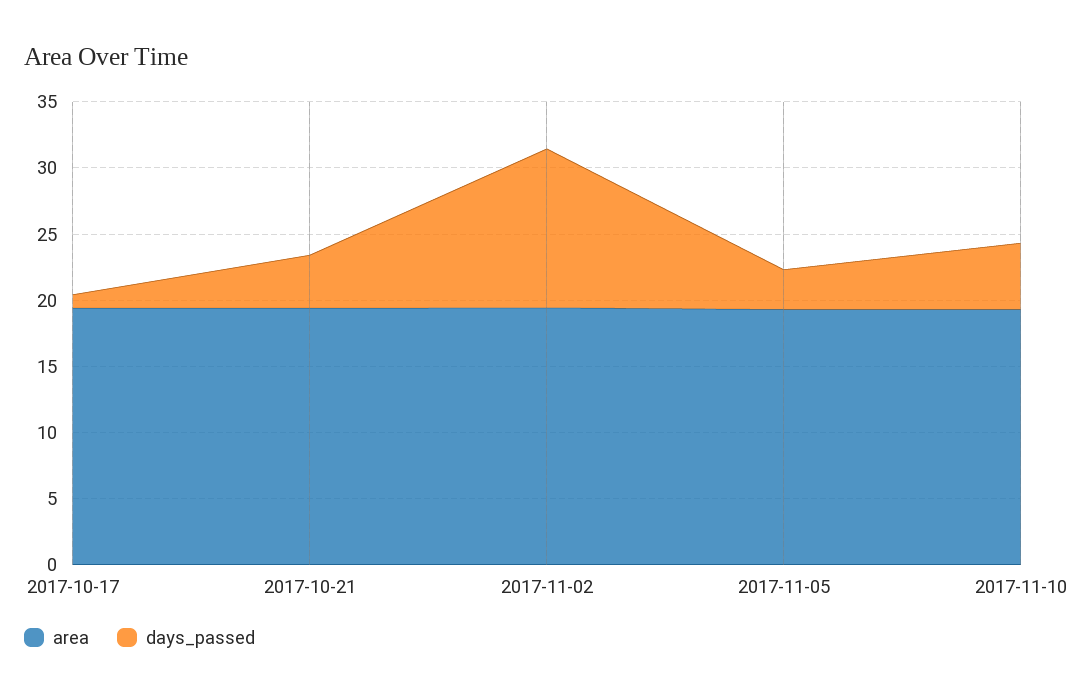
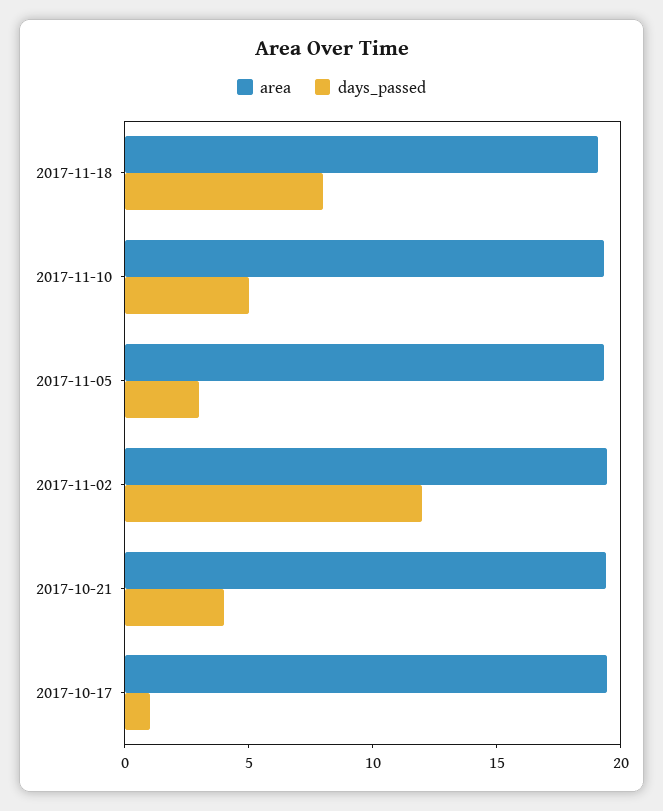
area, 2017-11-18: none -> 19
days_passed, 2017-11-18: none -> 8

